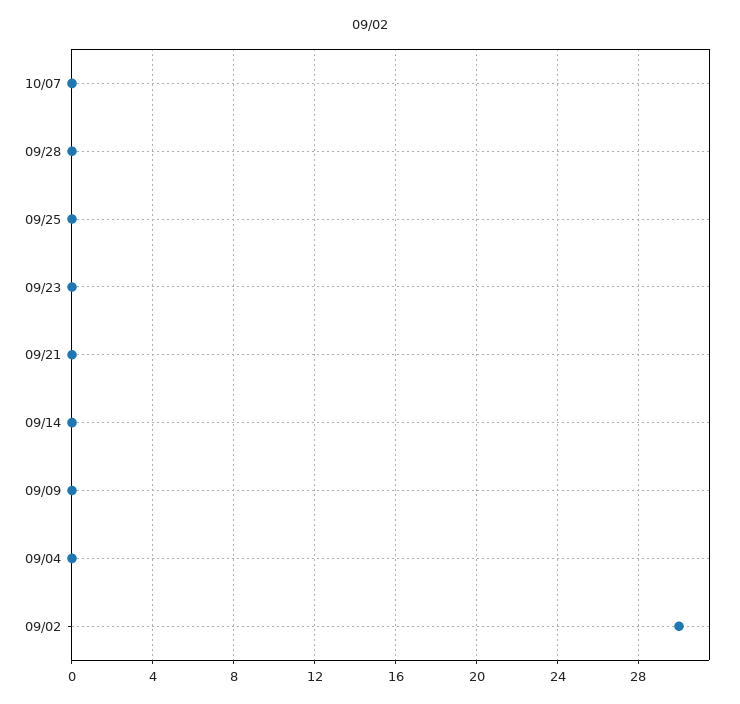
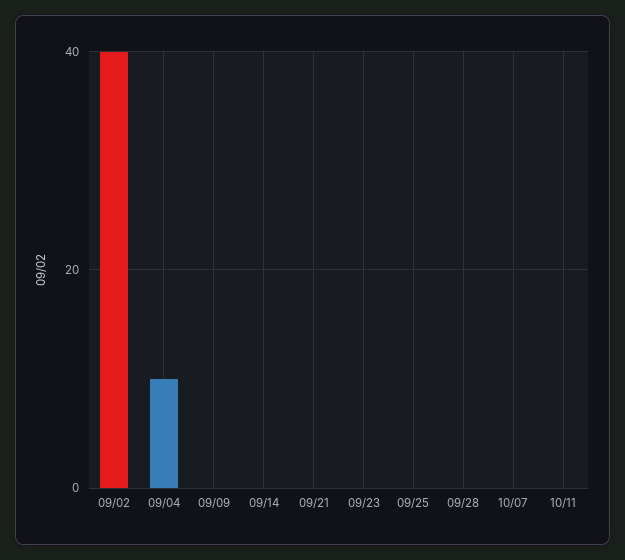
09/04: 0 -> 10
09/02: 30 -> 40
10/11: none -> 0

